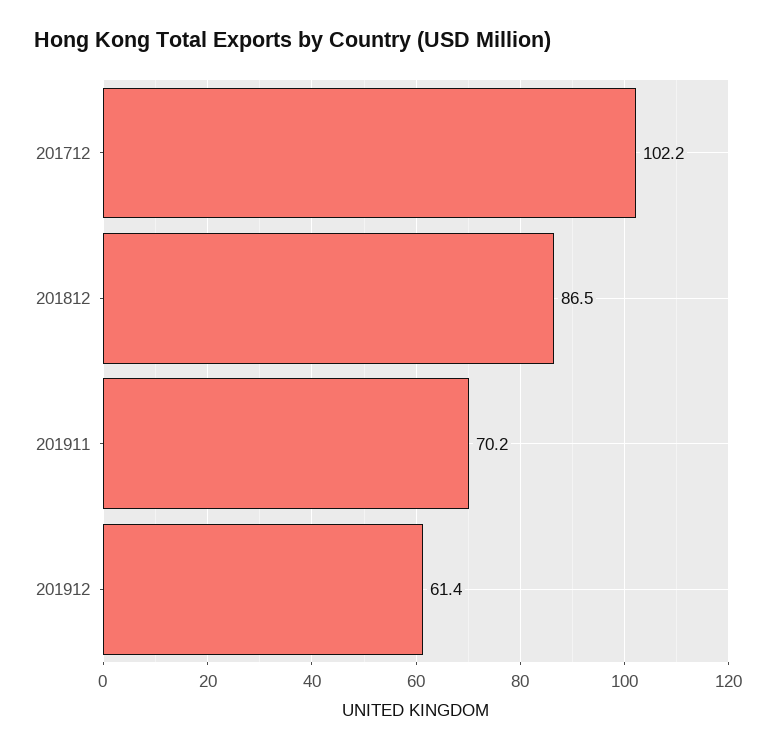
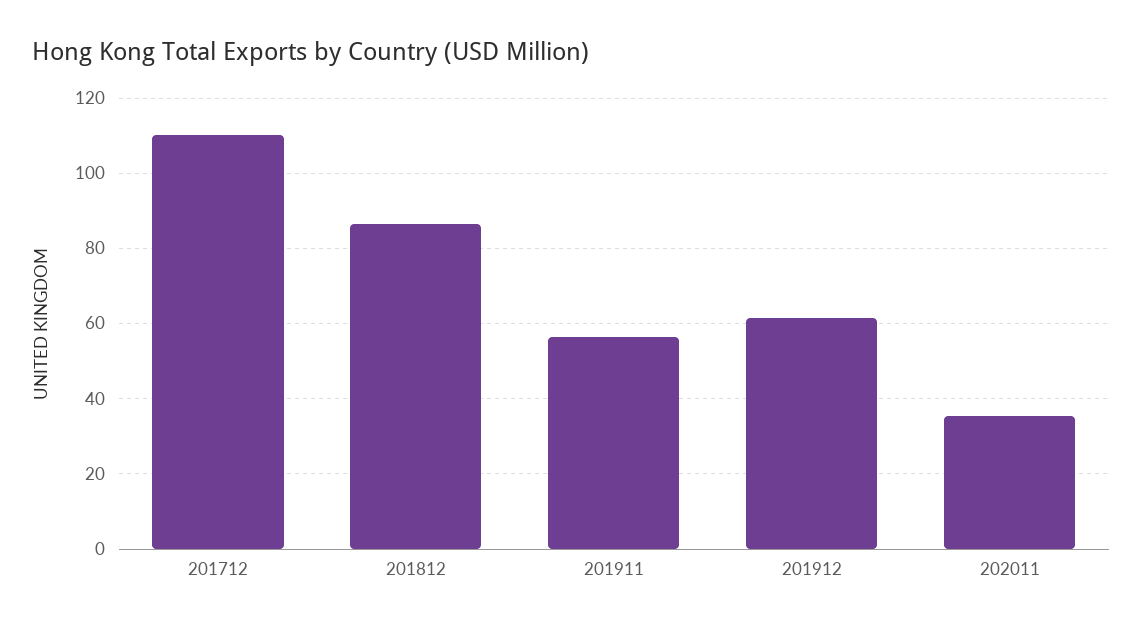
201712: 102.2 -> 110
201911: 70.2 -> 56
202011: none -> 36

